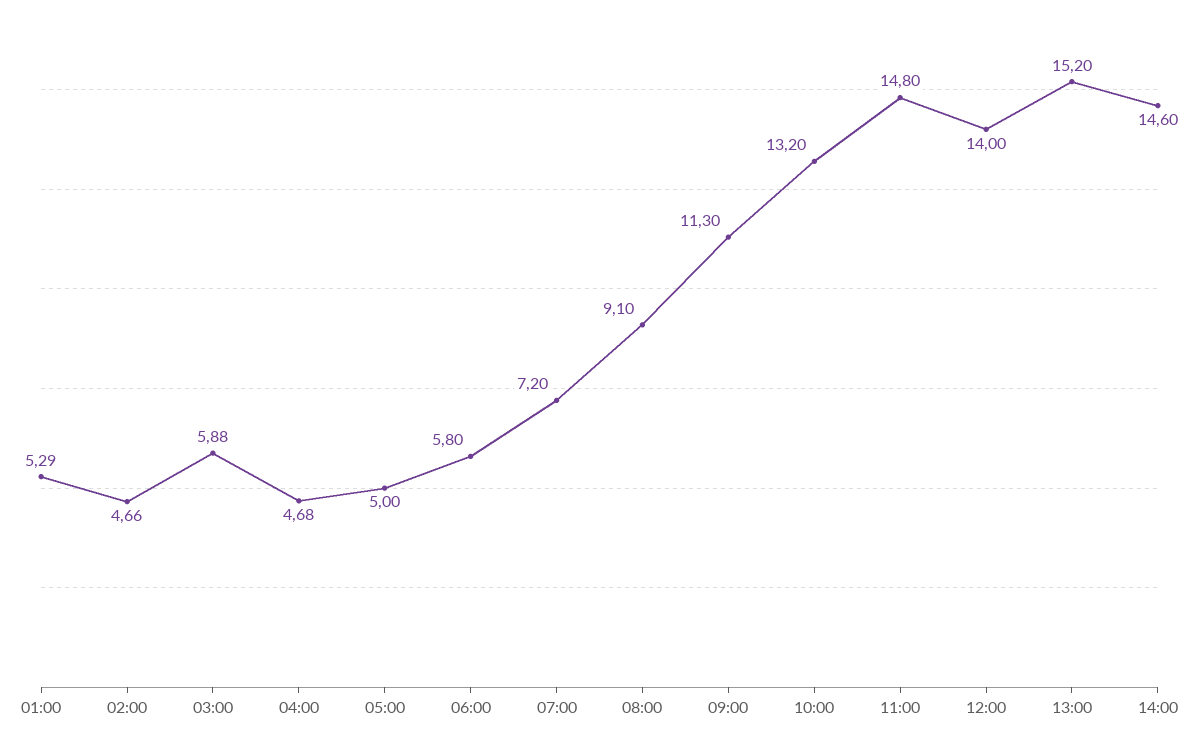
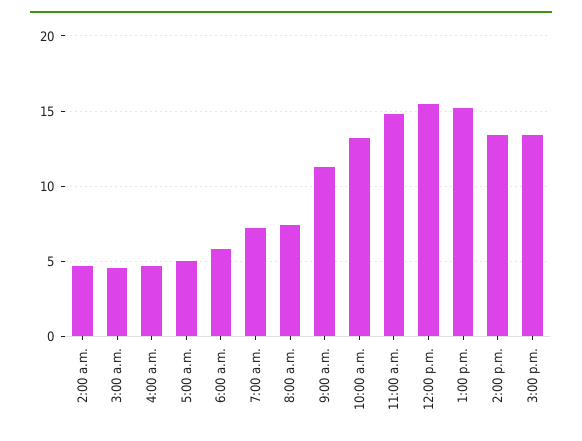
01:00: 5.29 -> none
03:00: 5.88 -> 4.5
08:00: 9.1 -> 7.5
12:00: 14 -> 15.5
14:00: 14.6 -> 13.5
3:00 p.m.: none -> 13.5

